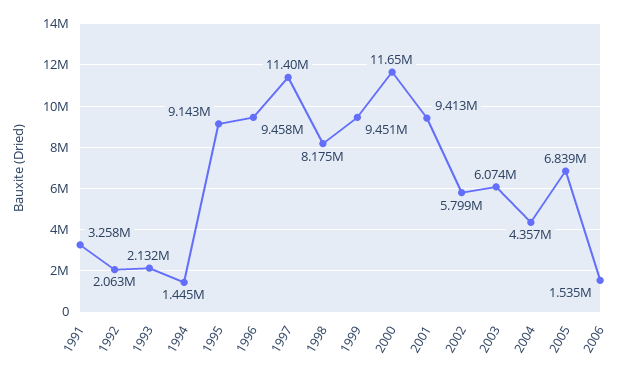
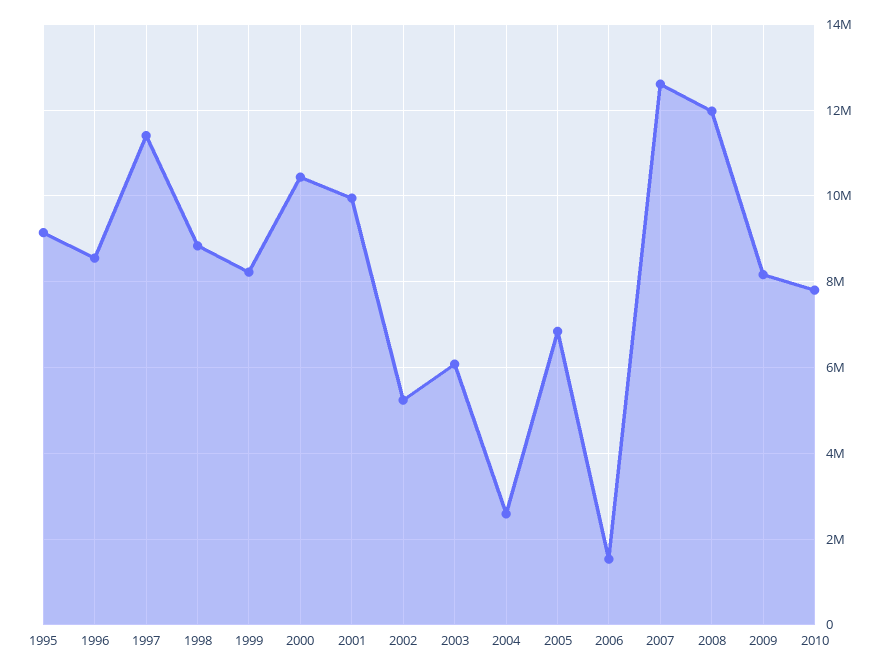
1991: 3258000 -> none
1992: 2063000 -> none
1993: 2132000 -> none
1994: 1445000 -> none
1996: 9458000 -> 8600000
1998: 8175000 -> 8800000
1999: 9451000 -> 8200000
2000: 11650000 -> 10400000
2001: 9413000 -> 10000000
2002: 5799000 -> 5200000
2004: 4357000 -> 2600000
2007: none -> 12600000
2008: none -> 12000000
2009: none -> 8200000
2010: none -> 7800000

